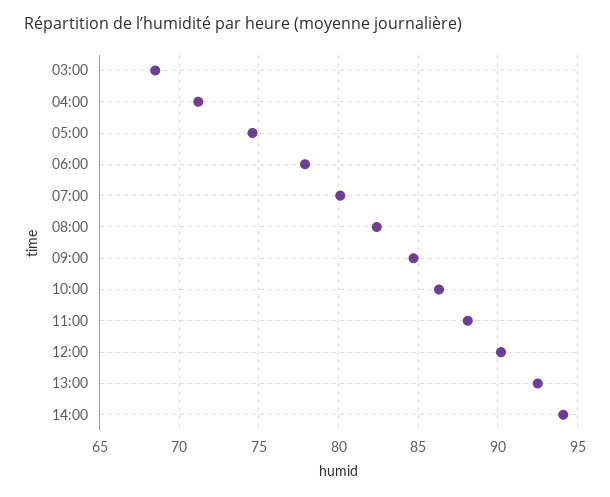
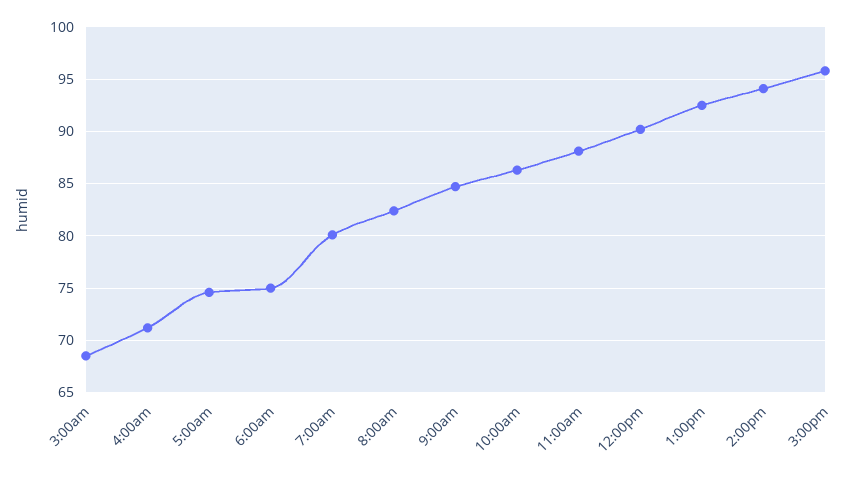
06:00: 78 -> 75
3:00pm: none -> 96

